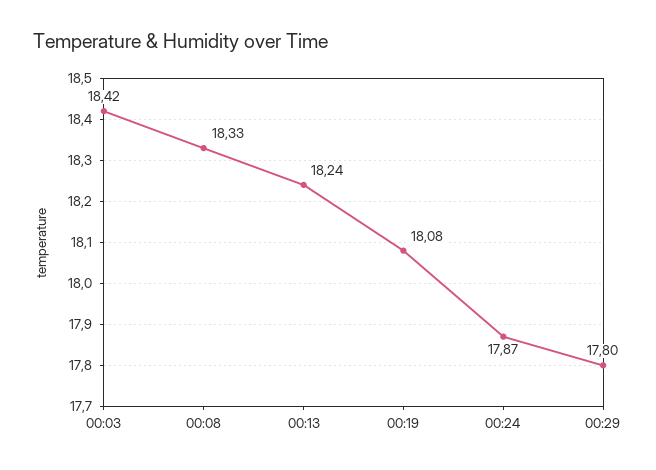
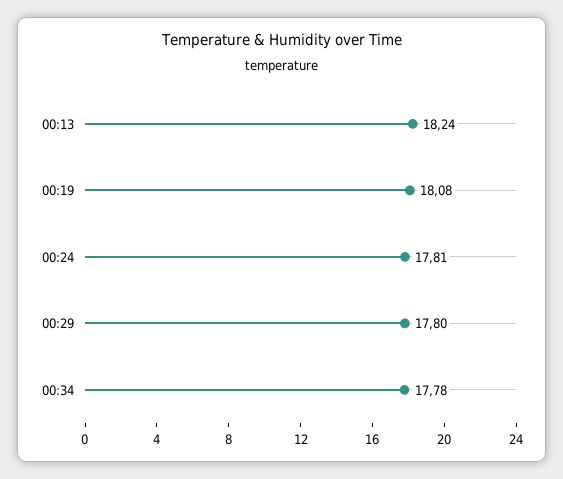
00:03: 18.42 -> none
00:08: 18.33 -> none
00:24: 17.87 -> 17.81
00:34: none -> 17.78

